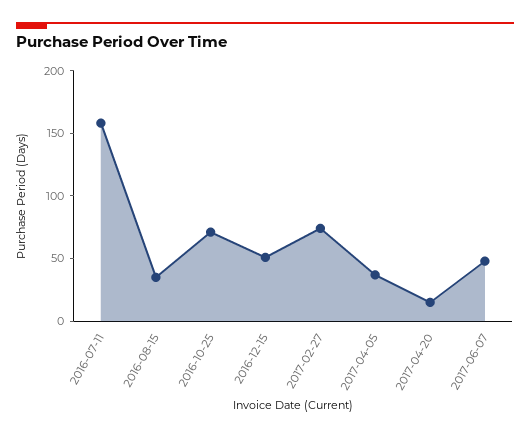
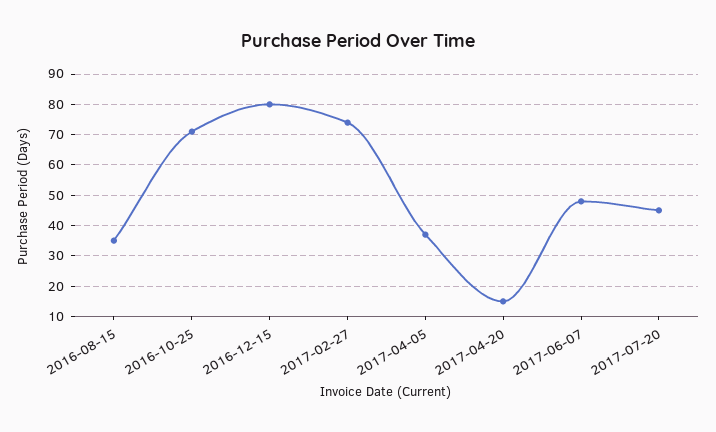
2016-07-11: 160 -> none
2016-12-15: 50 -> 80
2017-07-20: none -> 45

